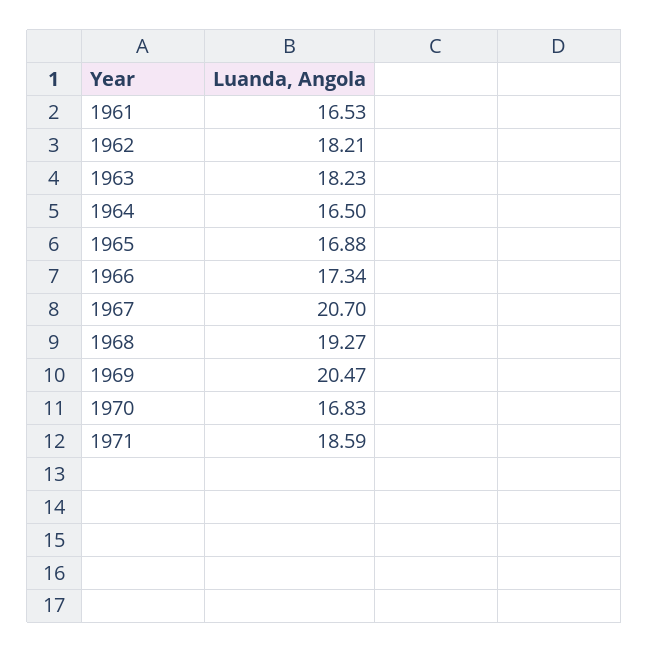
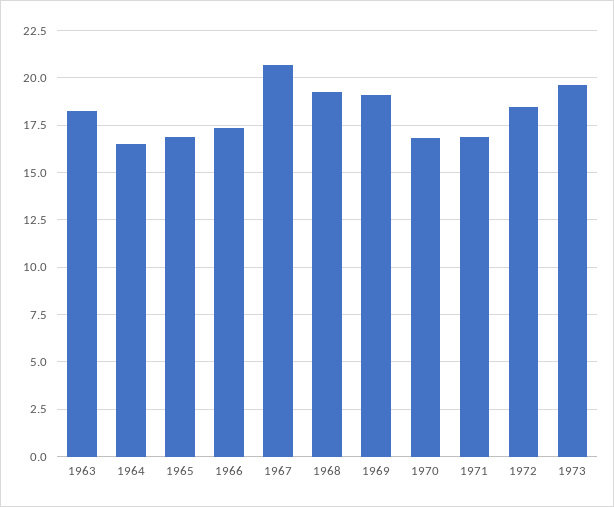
1961: 16.53 -> none
1962: 18.21 -> none
1969: 20.47 -> 19
1971: 18.59 -> 17
1972: none -> 18.5
1973: none -> 19.5

